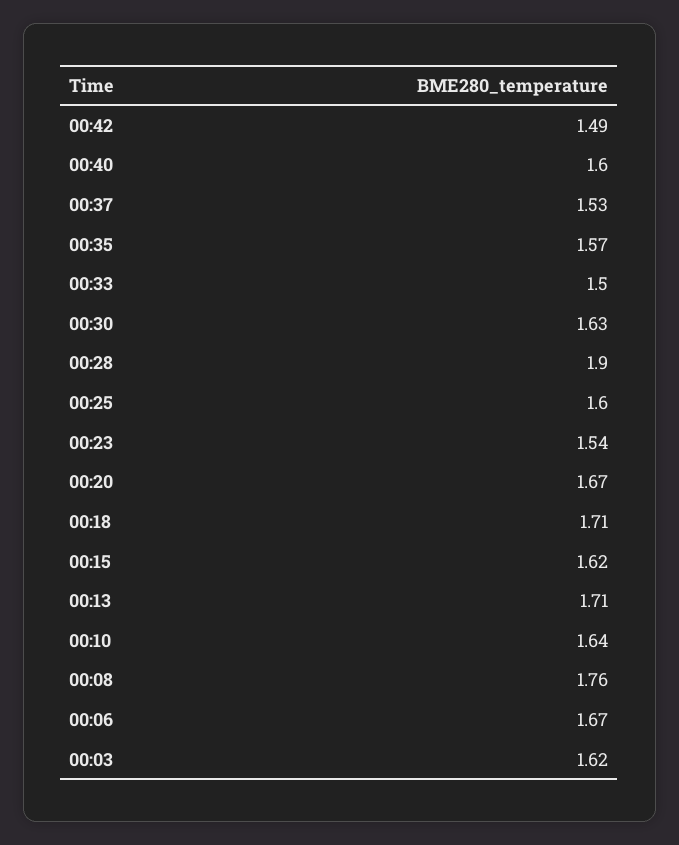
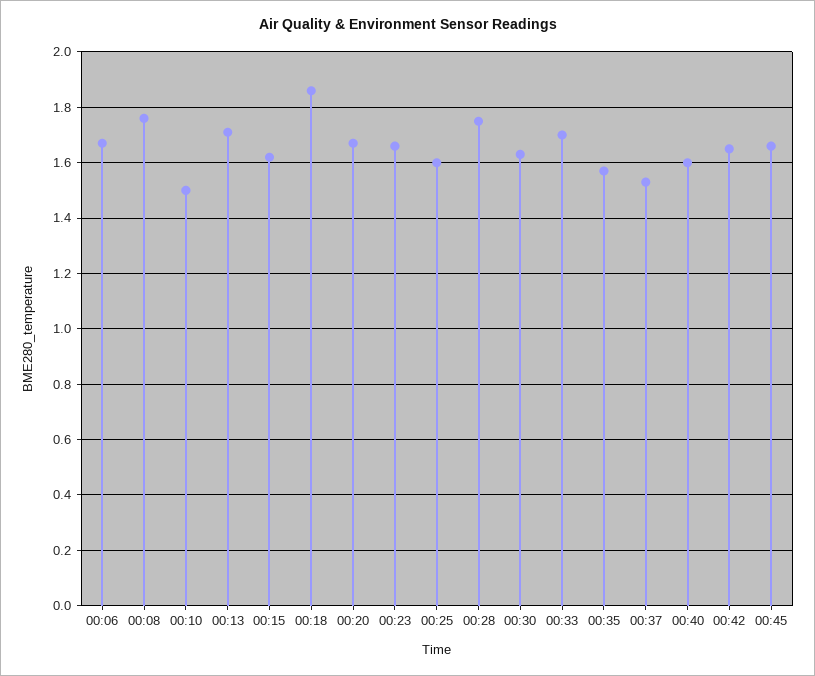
00:42: 1.49 -> 1.65
00:33: 1.5 -> 1.7
00:28: 1.9 -> 1.75
00:23: 1.54 -> 1.65
00:18: 1.71 -> 1.85
00:10: 1.64 -> 1.5
00:03: 1.62 -> none
00:45: none -> 1.65

